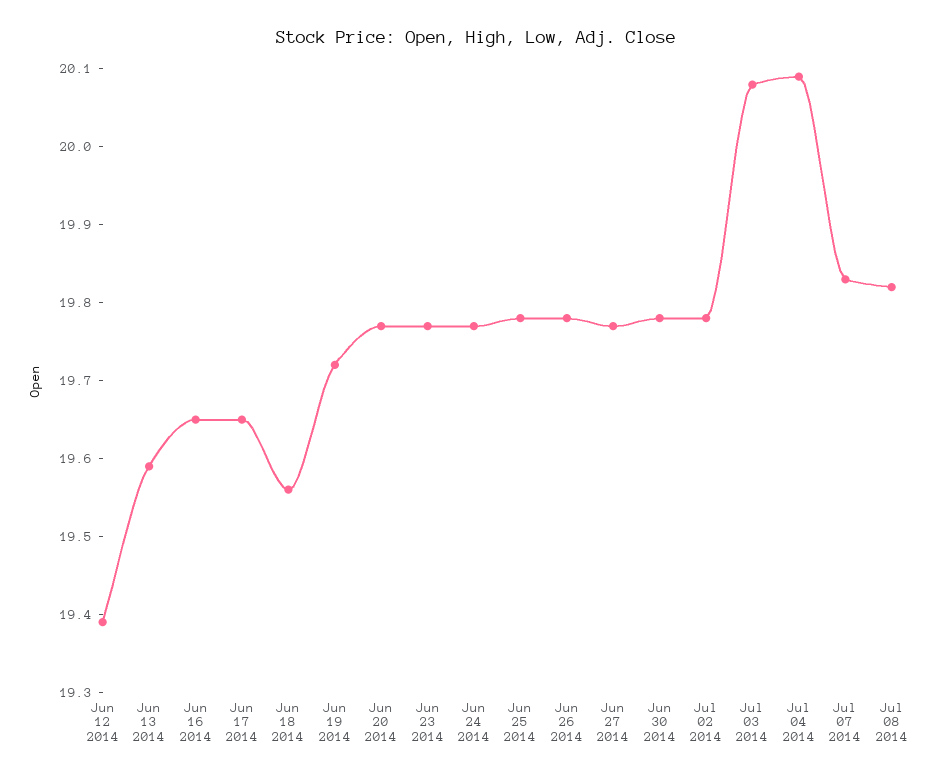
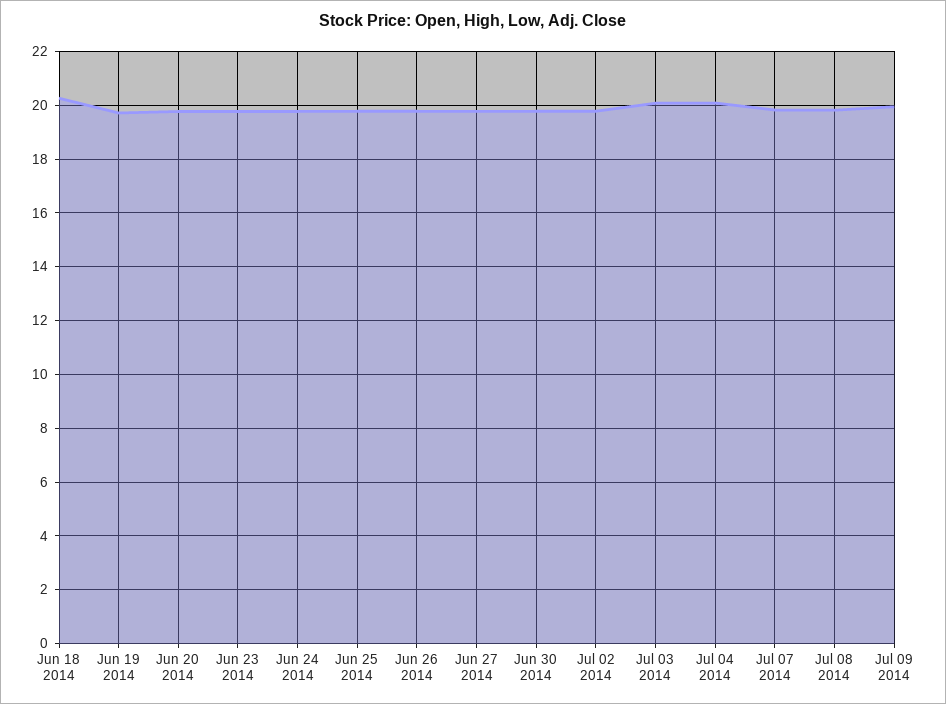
Jun 12 2014: 19.4 -> none
Jun 13 2014: 19.6 -> none
Jun 16 2014: 19.65 -> none
Jun 17 2014: 19.65 -> none
Jun 18 2014: 19.55 -> 20.25
Jul 09 2014: none -> 20

